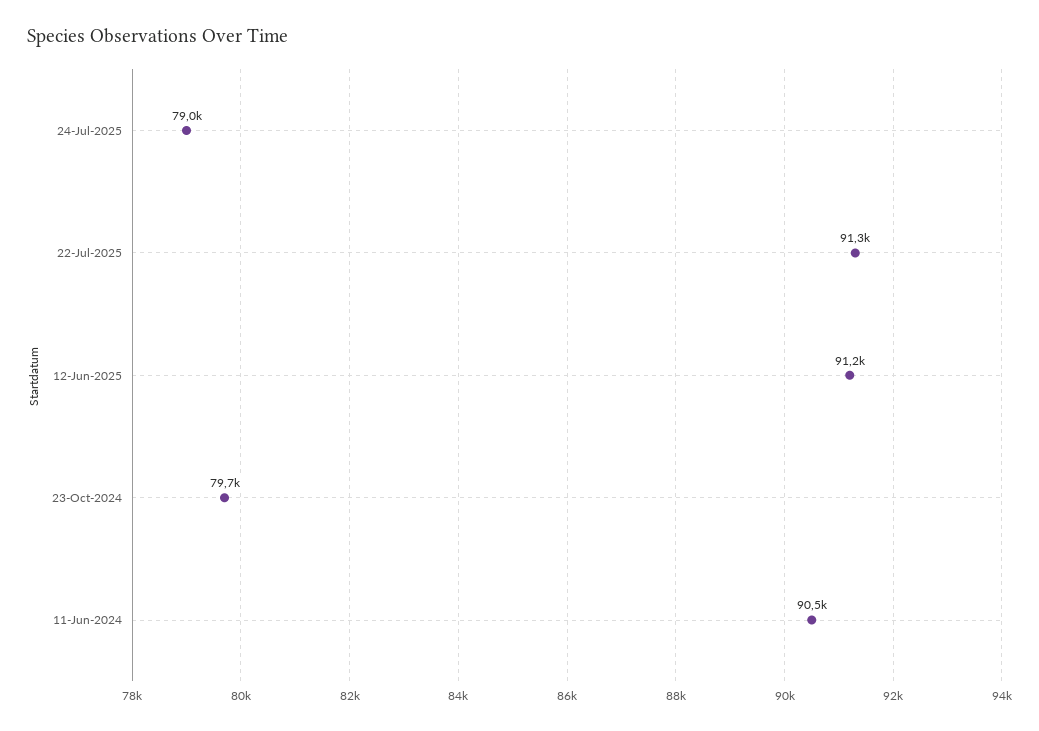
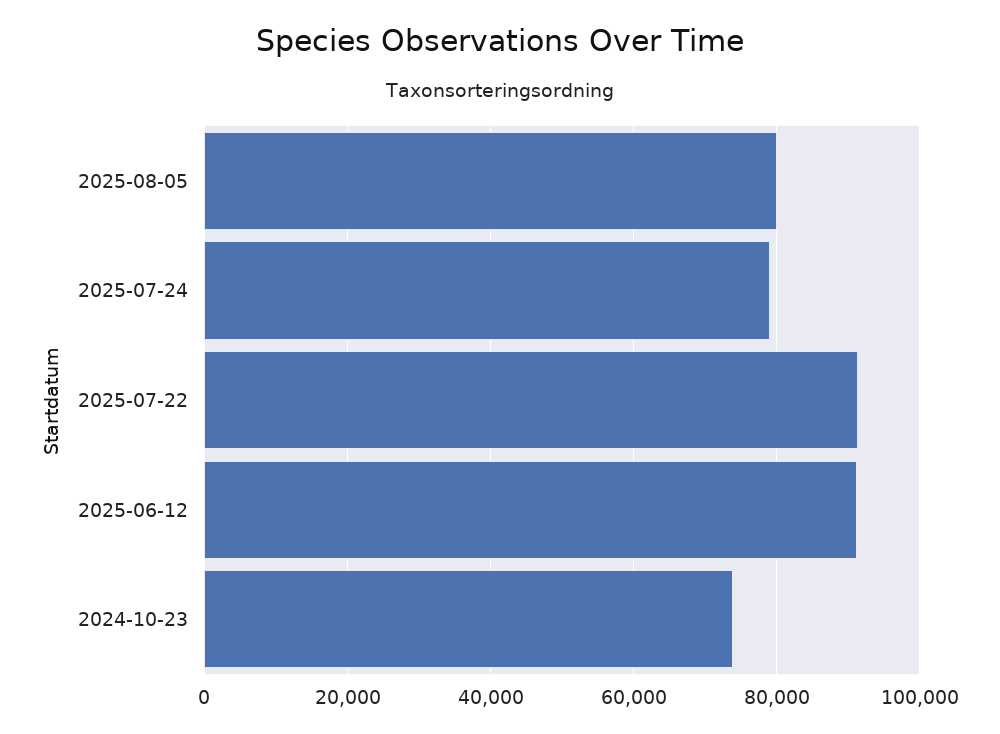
23-Oct-2024: 79700 -> 74000
11-Jun-2024: 90500 -> none
2025-08-05: none -> 80000

